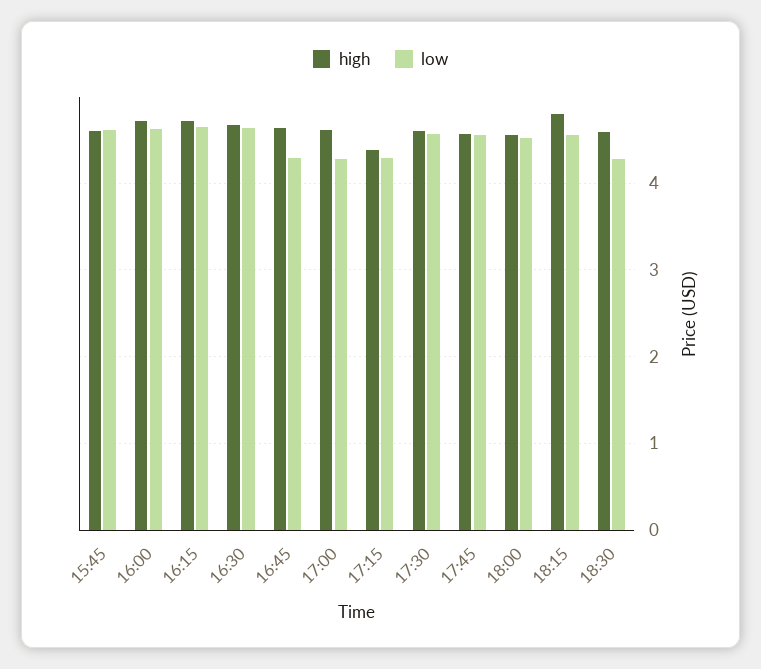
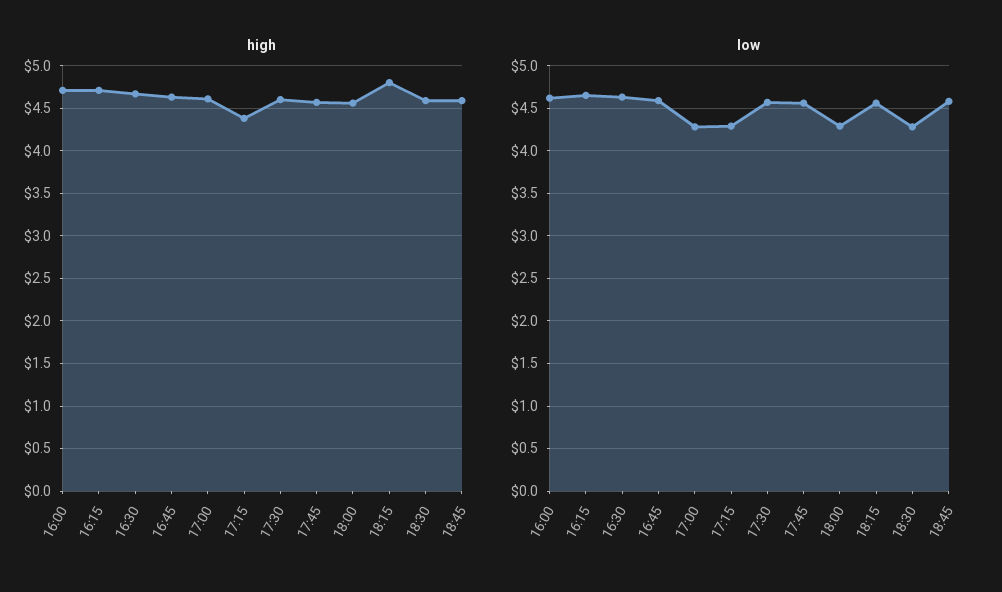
high, 15:45: 4.6 -> none
low, 15:45: 4.6 -> none
low, 16:45: 4.3 -> 4.6
low, 18:00: 4.5 -> 4.3
high, 18:45: none -> 4.6
low, 18:45: none -> 4.6

